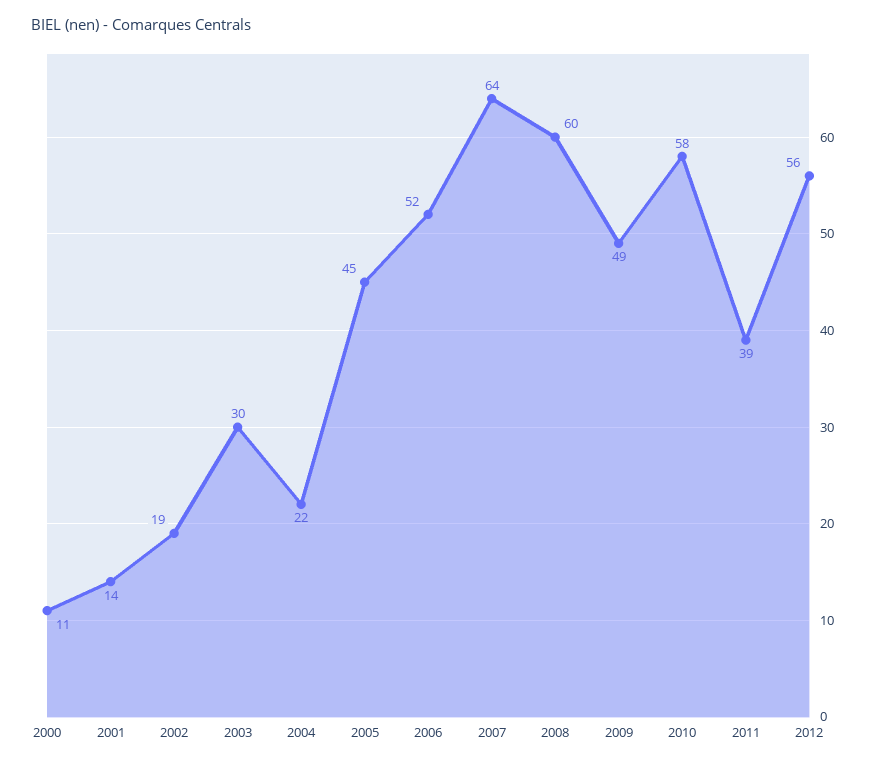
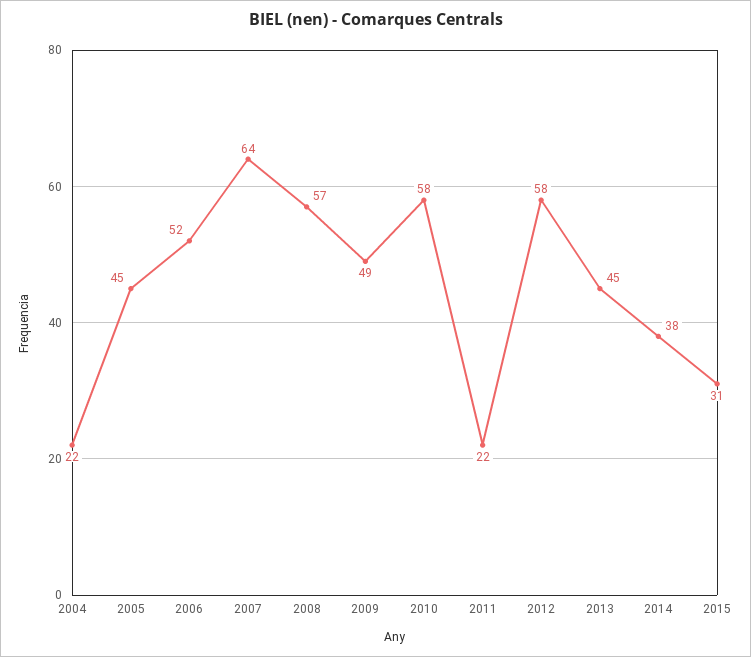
2000: 11 -> none
2001: 14 -> none
2002: 19 -> none
2003: 30 -> none
2008: 60 -> 57
2011: 39 -> 22
2012: 56 -> 58
2013: none -> 45
2014: none -> 38
2015: none -> 31

